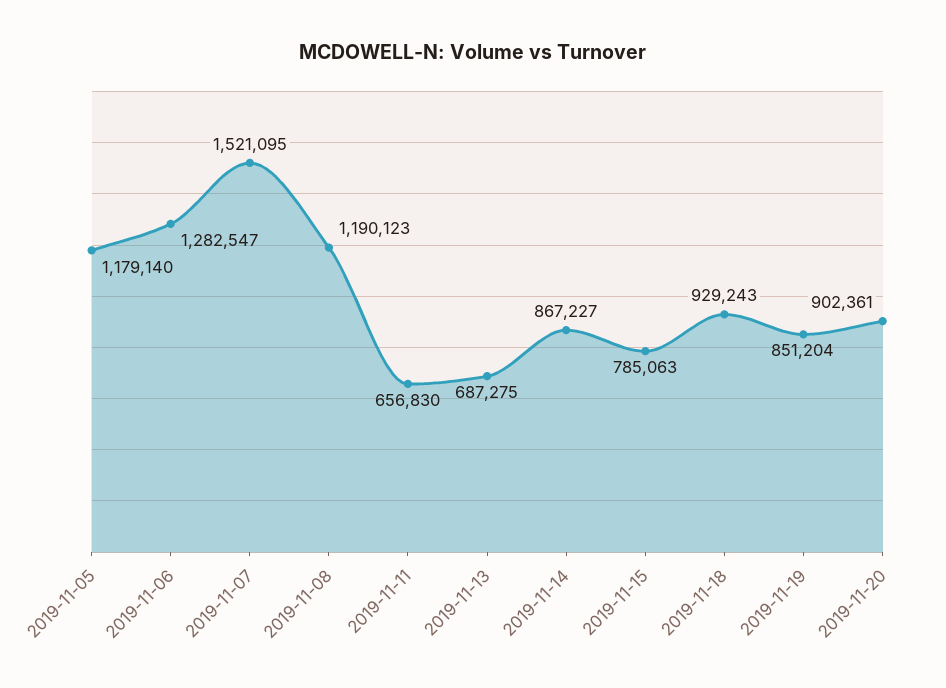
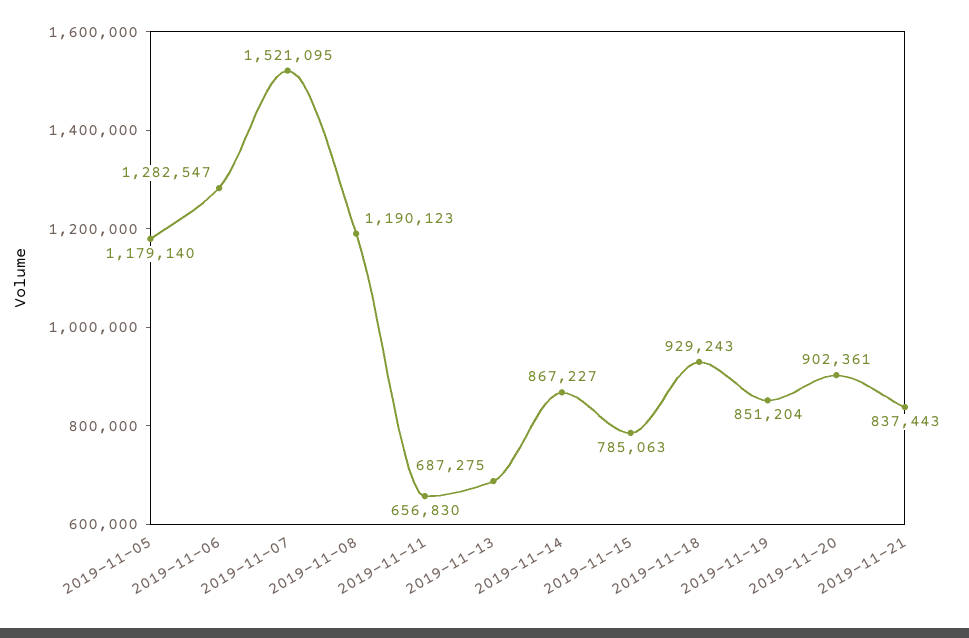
2019-11-21: none -> 837443

